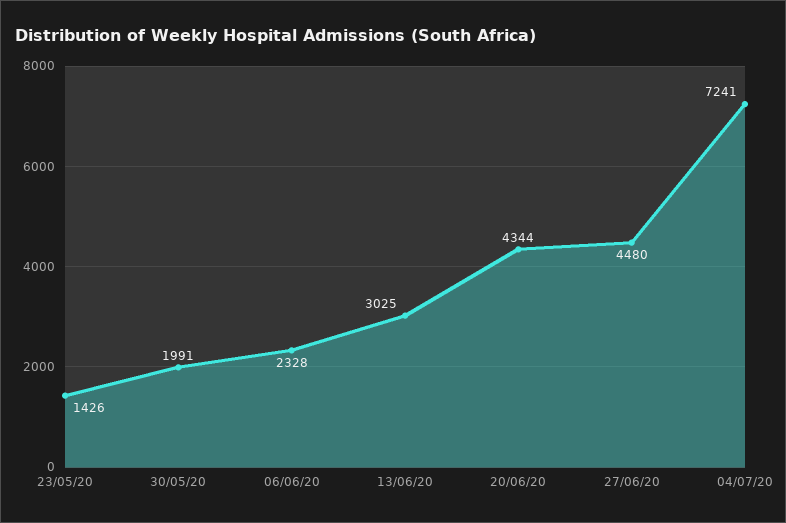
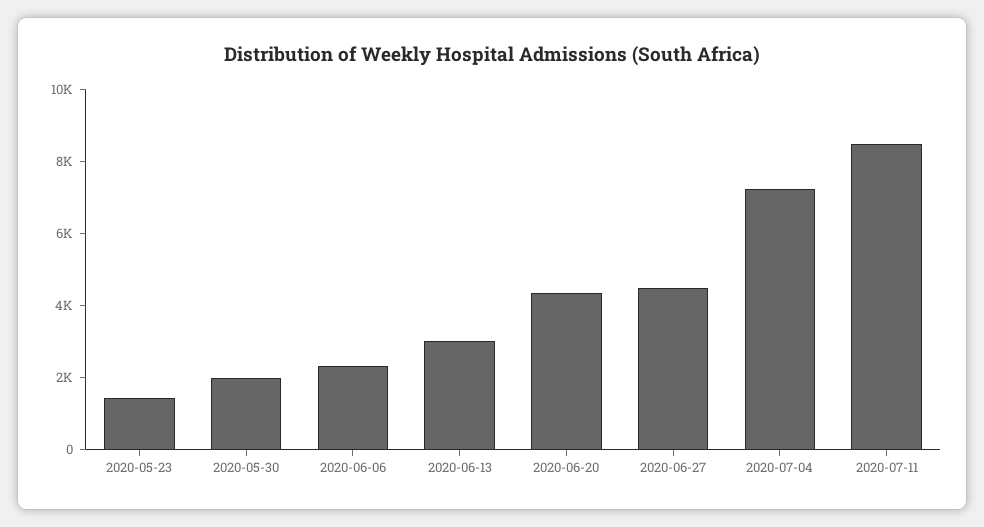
2020-07-11: none -> 8500

